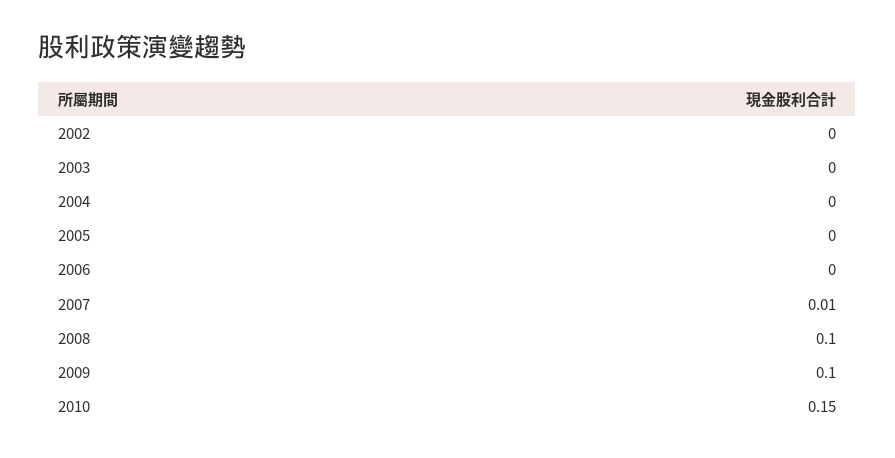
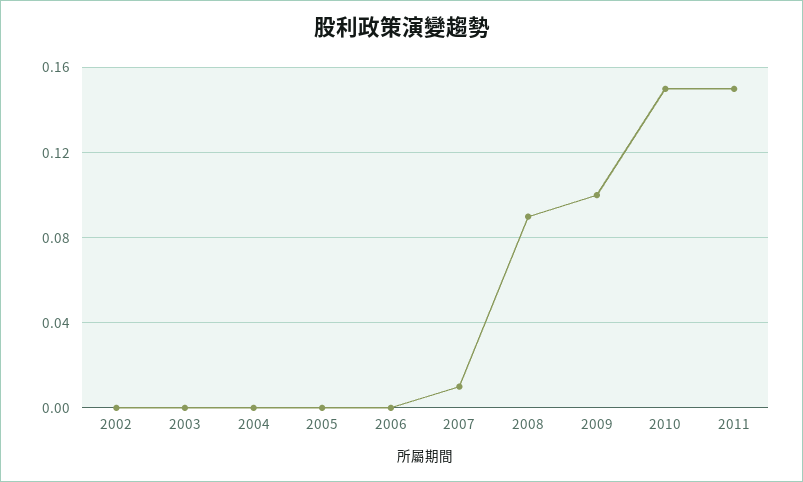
2008: 0.1 -> 0.09
2011: none -> 0.15

